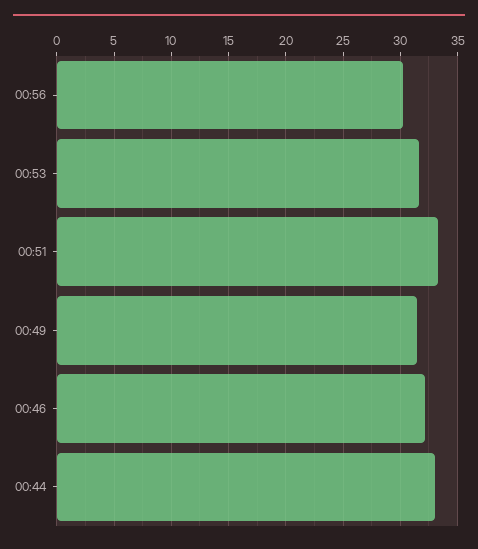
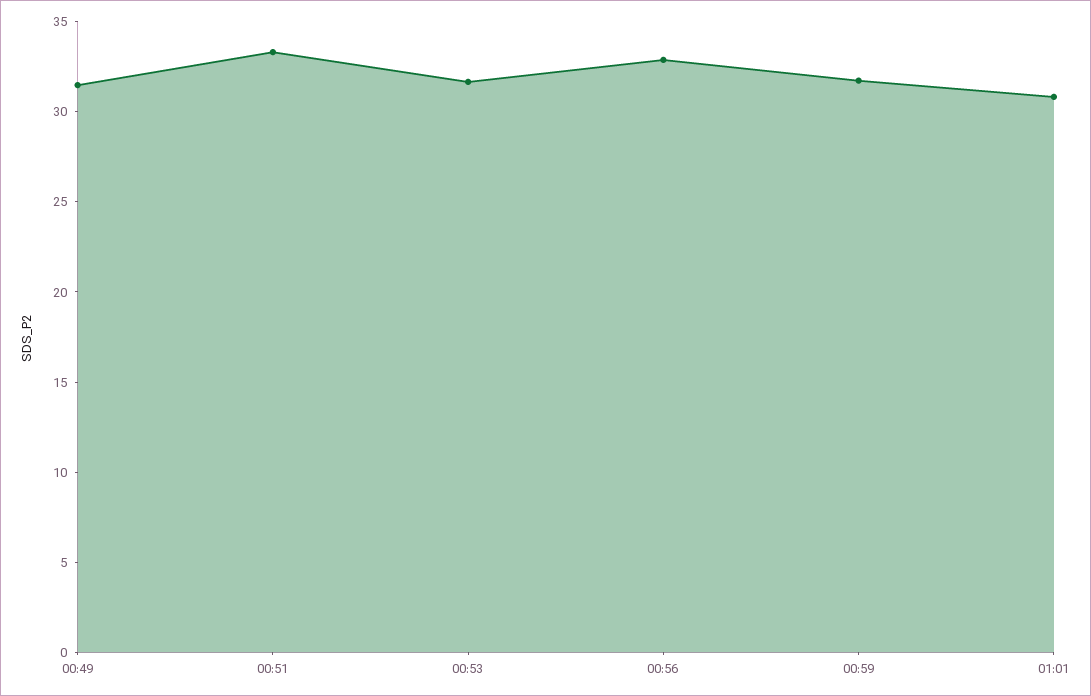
00:56: 30 -> 33
00:46: 32 -> none
00:44: 33 -> none
00:59: none -> 32
01:01: none -> 31

